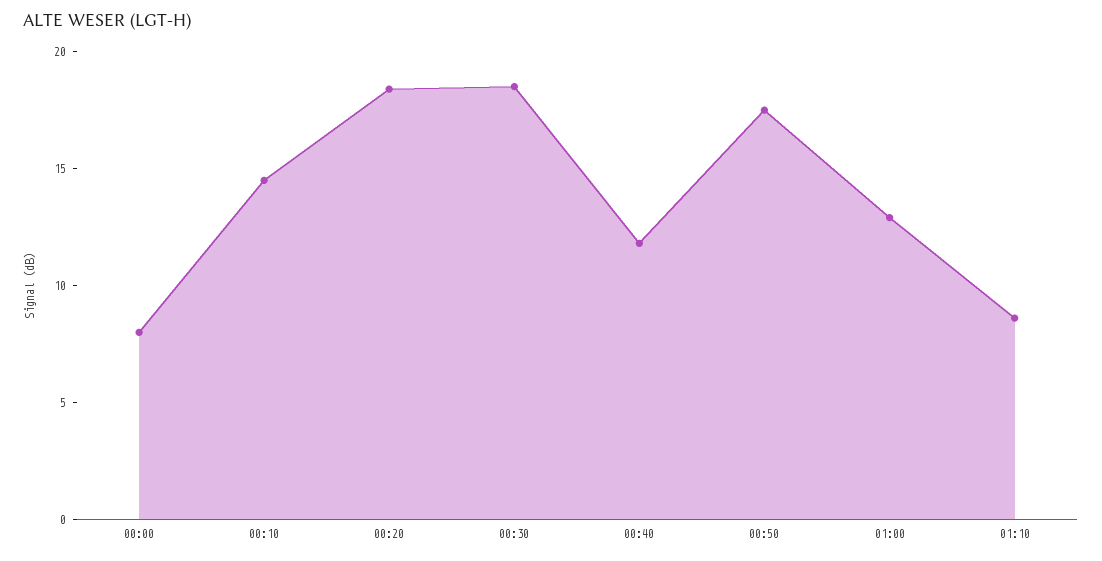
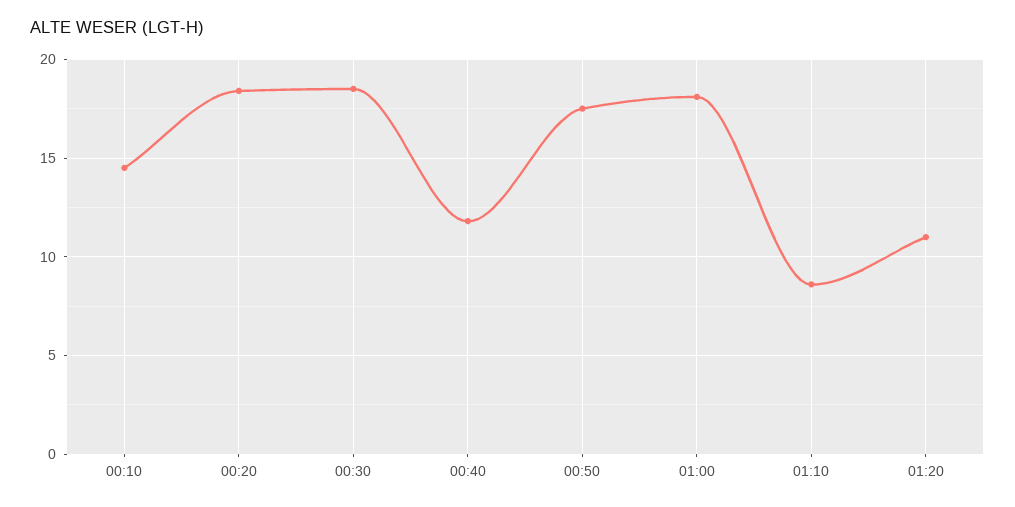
00:00: 8 -> none
01:00: 13 -> 18
01:20: none -> 11

